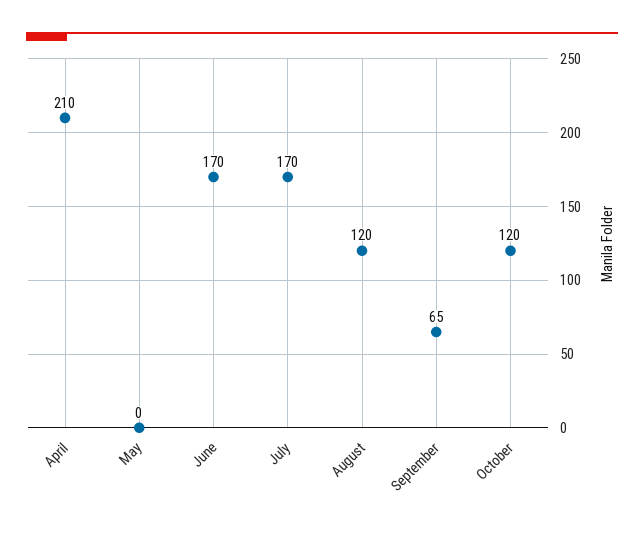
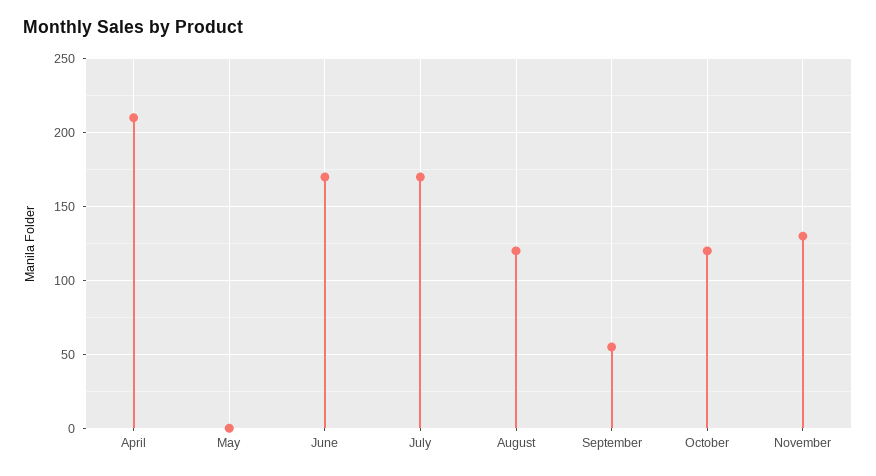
September: 65 -> 55
November: none -> 130

